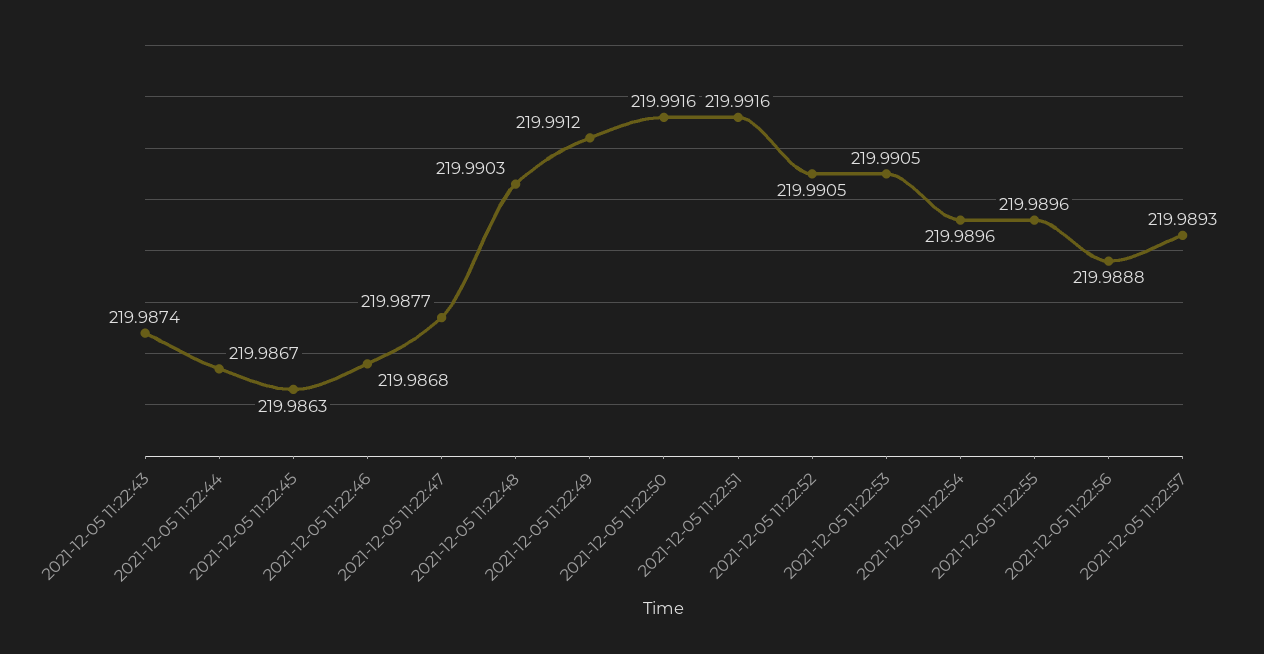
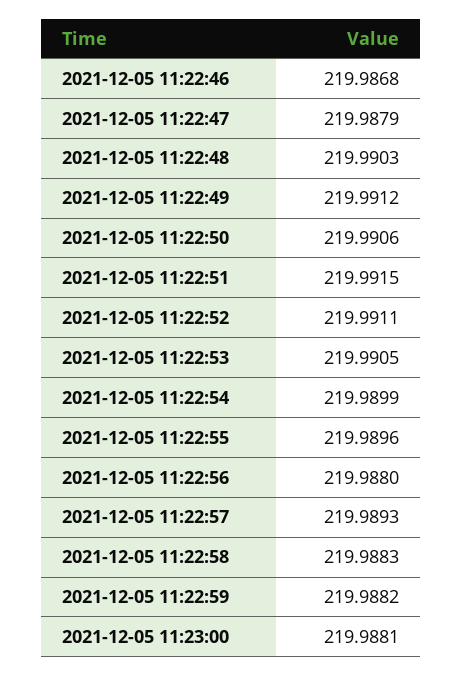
2021-12-05 11:22:43: 219.9874 -> none
2021-12-05 11:22:44: 219.9867 -> none
2021-12-05 11:22:45: 219.9863 -> none
2021-12-05 11:22:47: 219.9877 -> 219.9879
2021-12-05 11:22:50: 219.9916 -> 219.9906
2021-12-05 11:22:51: 219.9916 -> 219.9915
2021-12-05 11:22:52: 219.9905 -> 219.9911
2021-12-05 11:22:54: 219.9896 -> 219.9899
2021-12-05 11:22:56: 219.9888 -> 219.988
2021-12-05 11:22:58: none -> 219.9883
2021-12-05 11:22:59: none -> 219.9882
2021-12-05 11:23:00: none -> 219.9881

